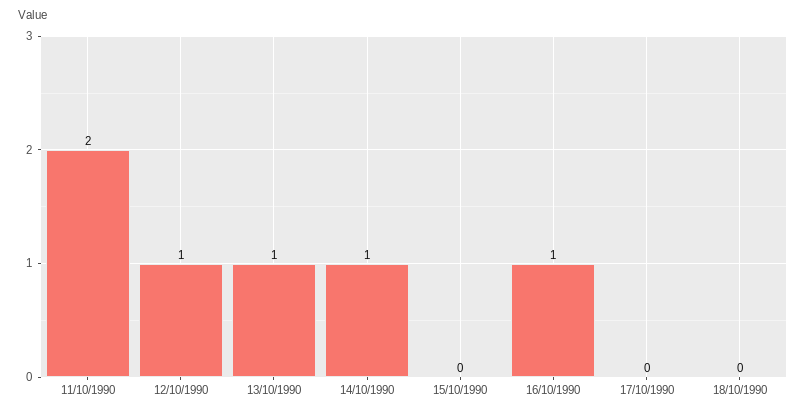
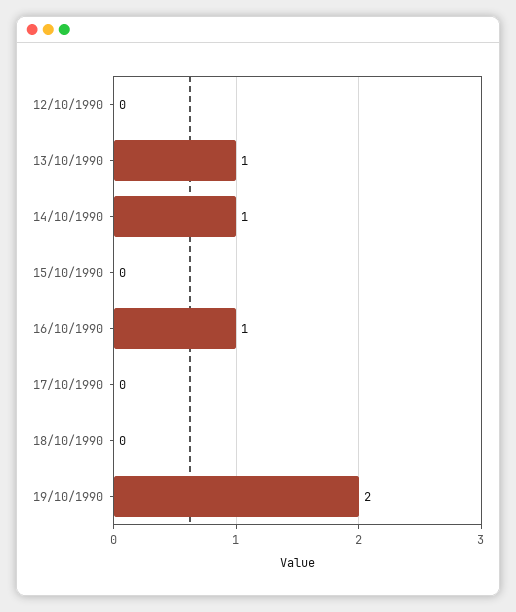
11/10/1990: 2 -> none
12/10/1990: 1 -> 0
19/10/1990: none -> 2

